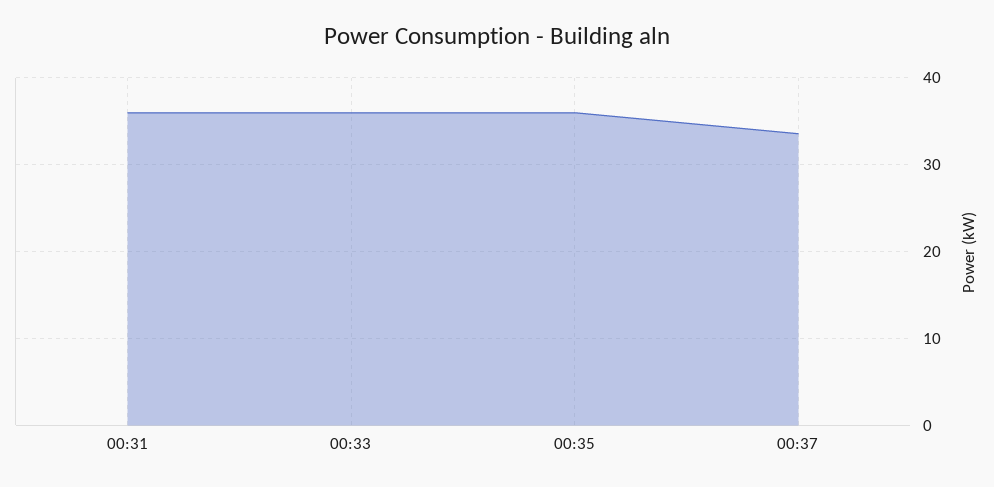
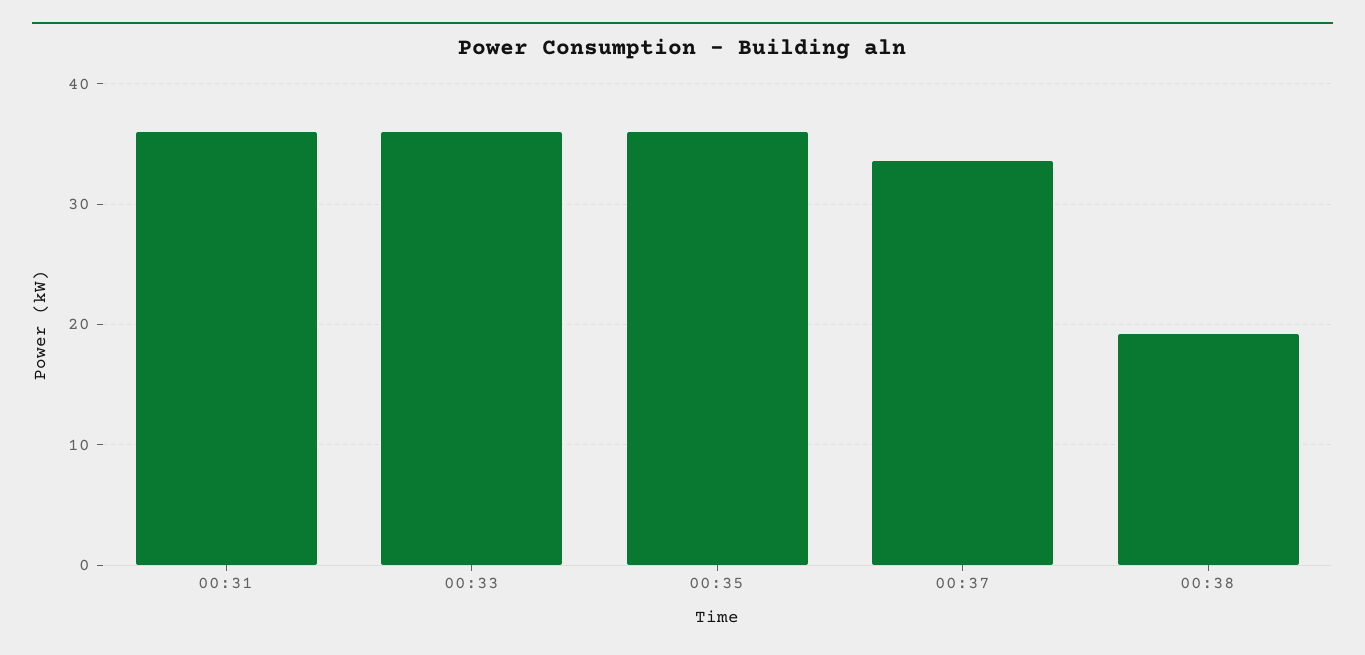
00:38: none -> 19

